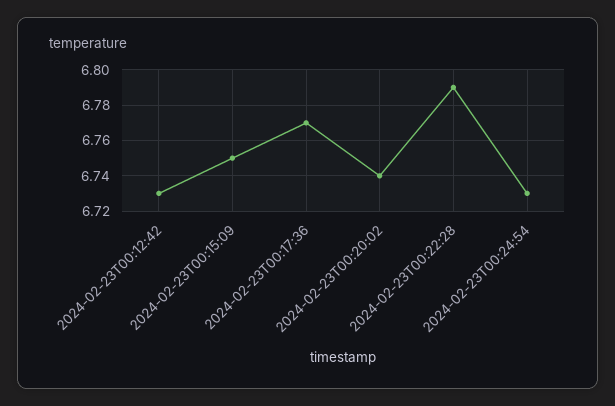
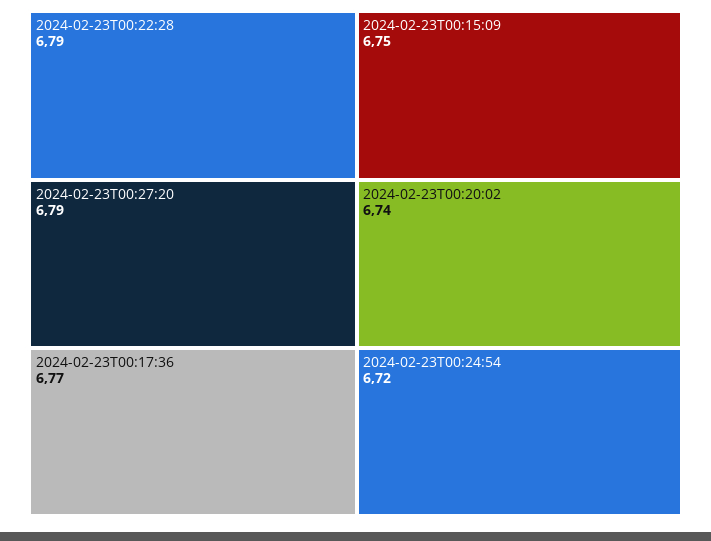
2024-02-23T00:12:42: 6.73 -> none
2024-02-23T00:24:54: 6.73 -> 6.72
2024-02-23T00:27:20: none -> 6.79

